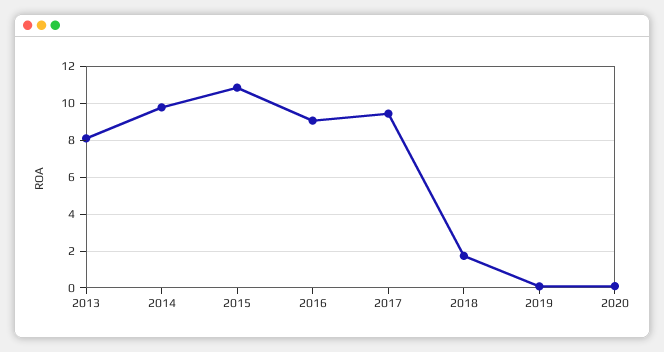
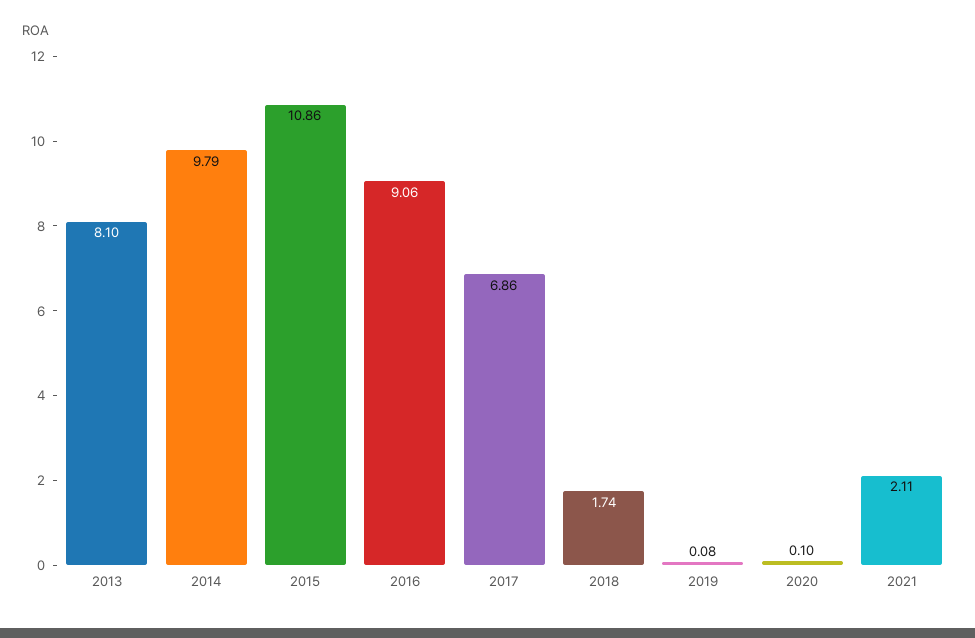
2017: 9.5 -> 6.86
2021: none -> 2.11

